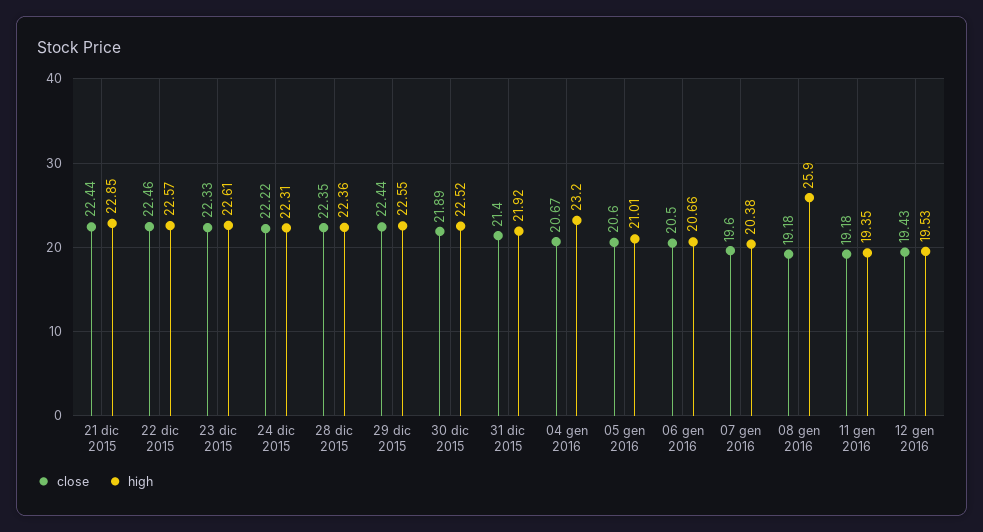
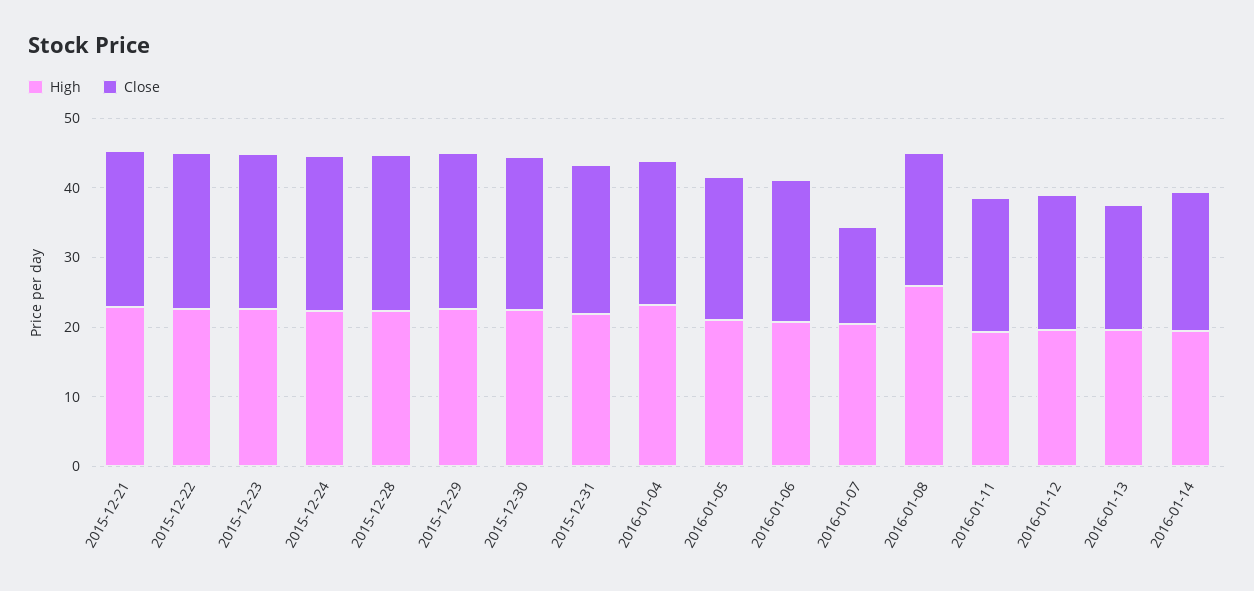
close, 07 gen 2016: 19.6 -> 14
high, 2016-01-13: none -> 20
close, 2016-01-13: none -> 18
high, 2016-01-14: none -> 20
close, 2016-01-14: none -> 20

